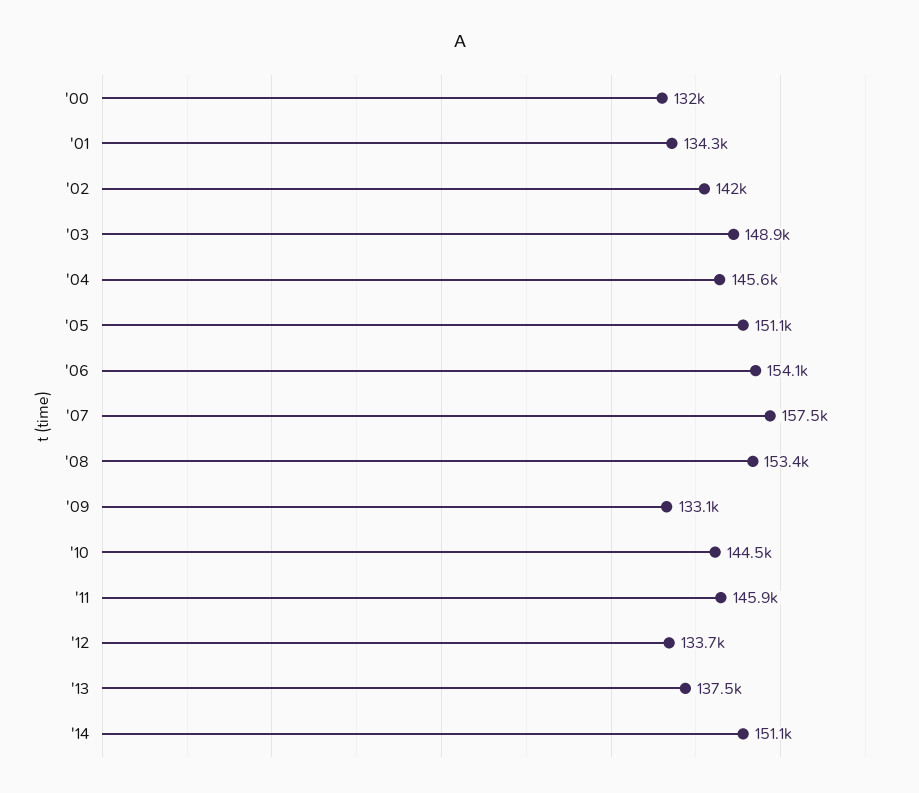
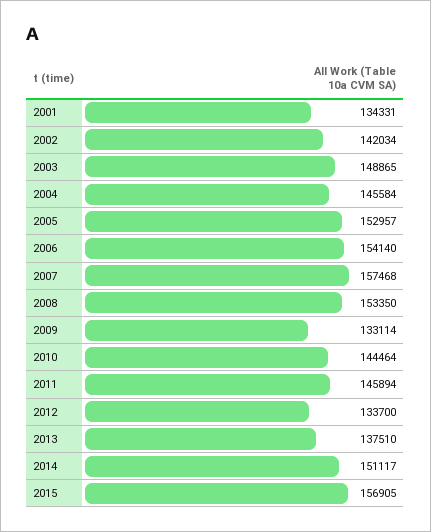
'00: 132000 -> none
'05: 151100 -> 152957
2015: none -> 156905

